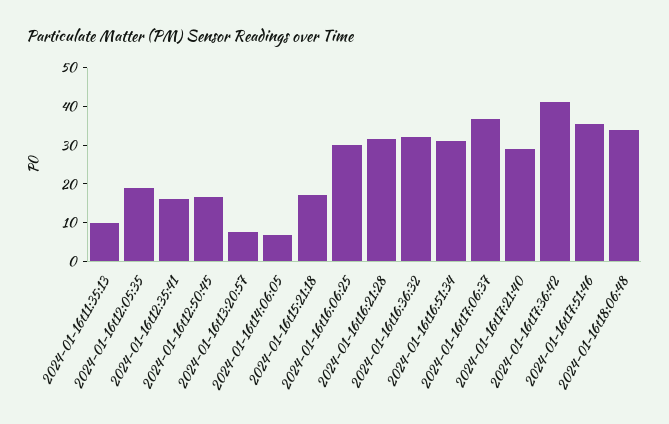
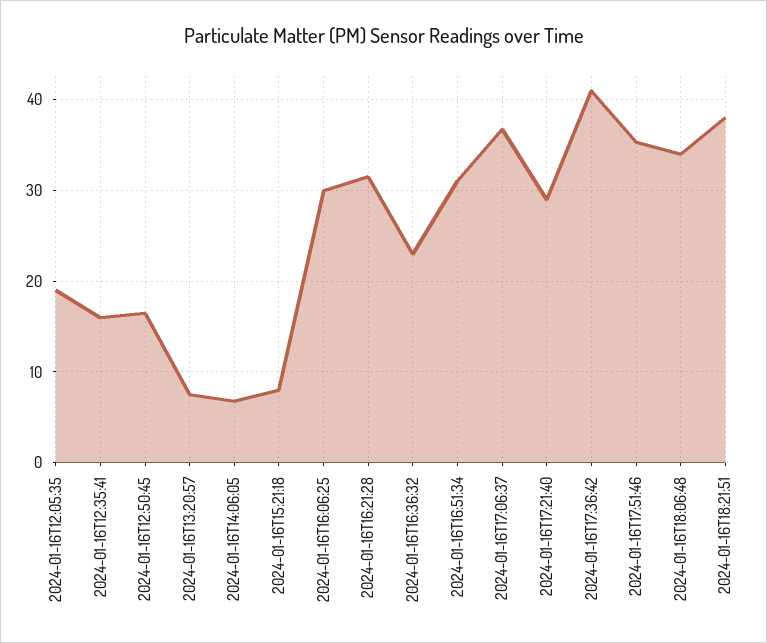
2024-01-16t11:35:13: 10 -> none
2024-01-16t15:21:18: 17.5 -> 8
2024-01-16t16:36:32: 32.5 -> 23
2024-01-16T18:21:51: none -> 38

